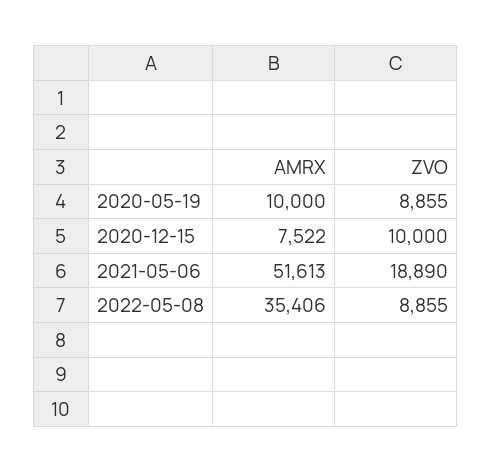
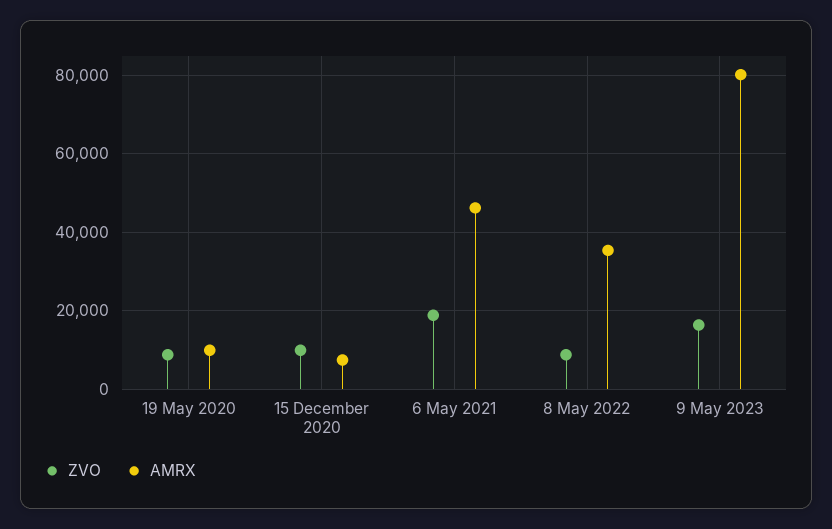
AMRX, 2021-05-06: 51613 -> 46000
ZVO, 9 May 2023: none -> 16000
AMRX, 9 May 2023: none -> 80000

